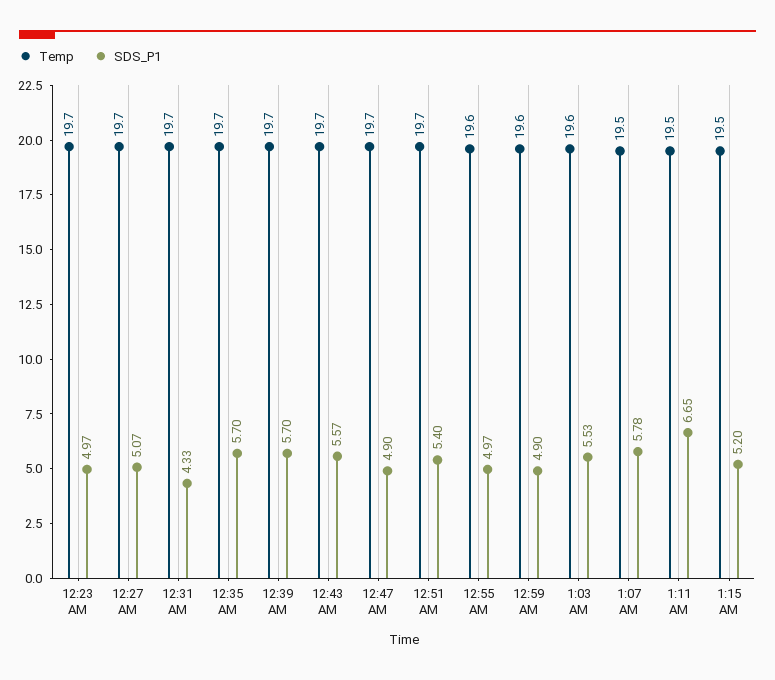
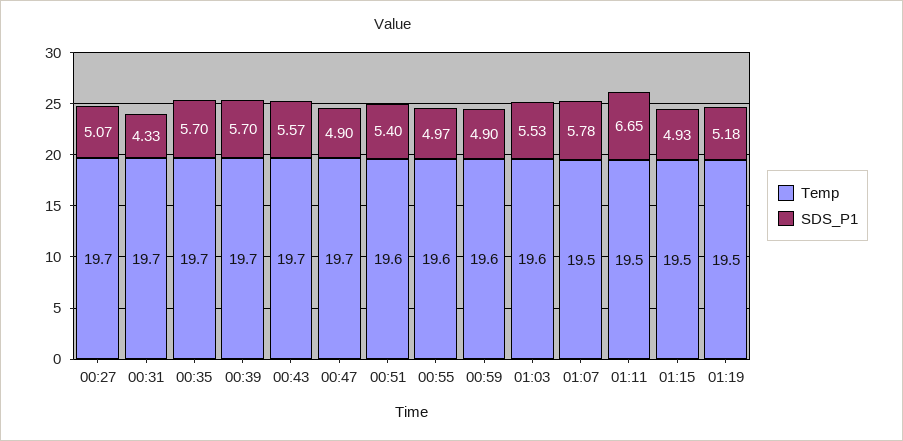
Temp, 12:23 AM: 19.7 -> none
SDS_P1, 12:23 AM: 4.97 -> none
Temp, 12:51 AM: 19.7 -> 19.6
SDS_P1, 1:15 AM: 5.2 -> 4.93
Temp, 01:19: none -> 19.5
SDS_P1, 01:19: none -> 5.18

